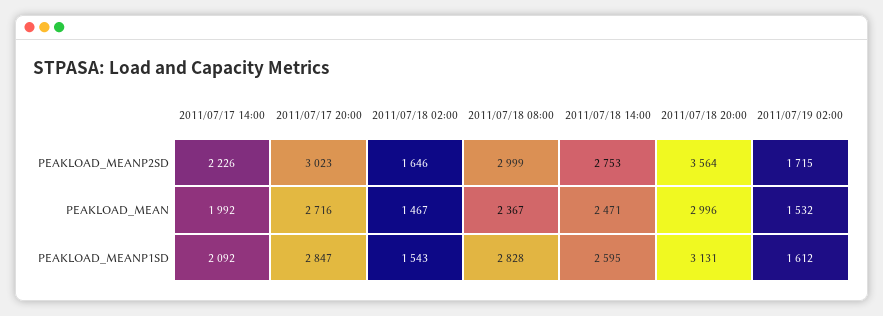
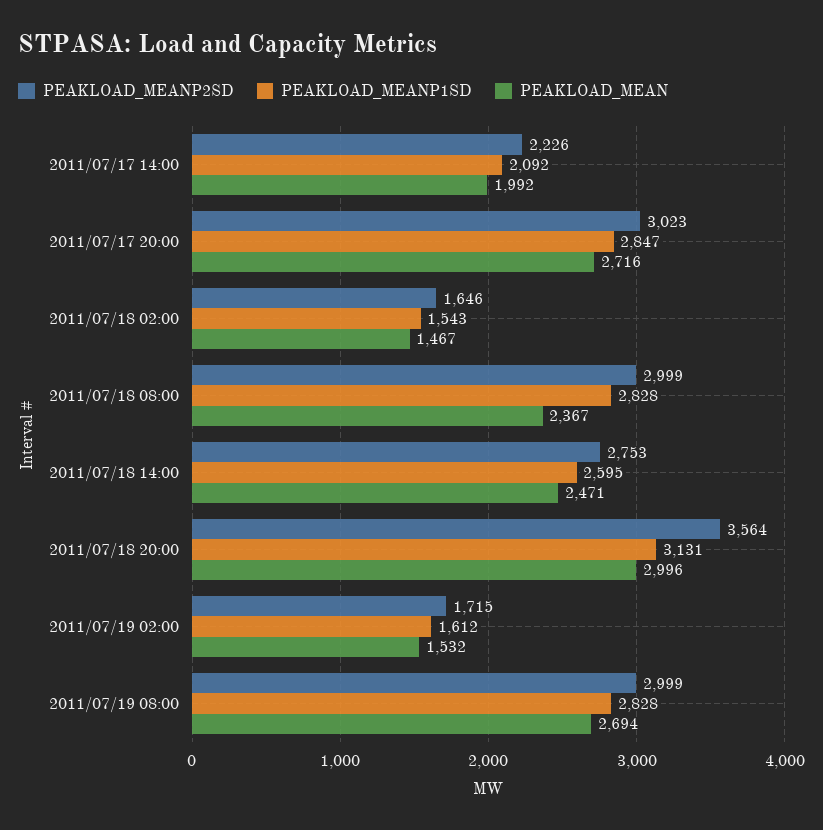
PEAKLOAD_MEANP2SD, 2011/07/19 08:00: none -> 2999
PEAKLOAD_MEANP1SD, 2011/07/19 08:00: none -> 2828
PEAKLOAD_MEAN, 2011/07/19 08:00: none -> 2694

